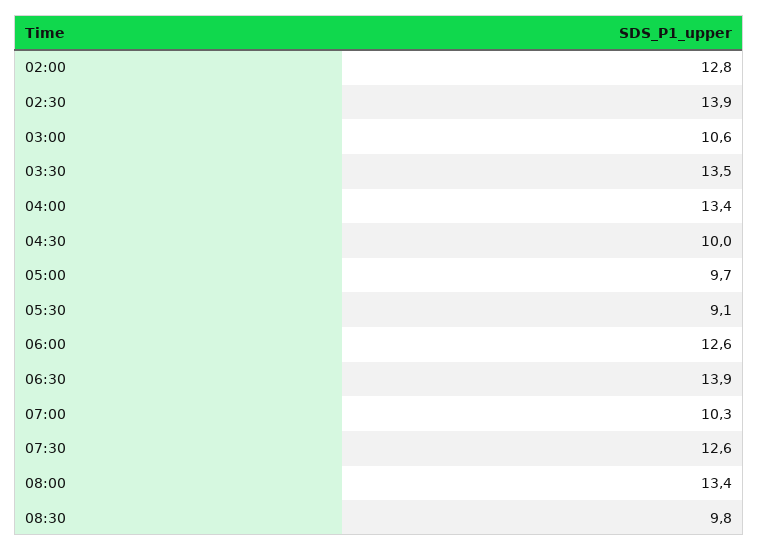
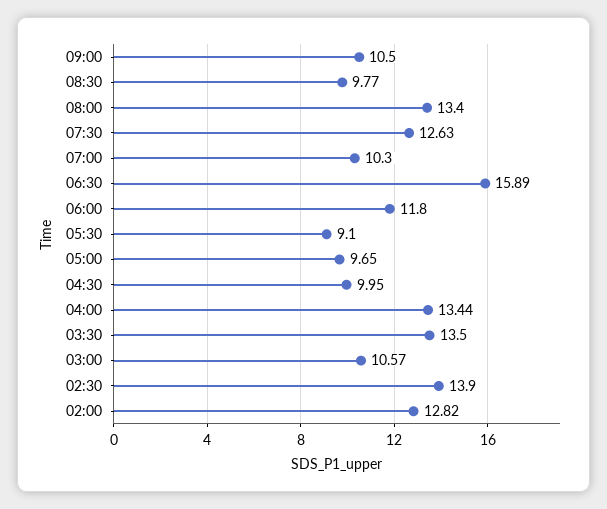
06:00: 12.6 -> 11.8
06:30: 13.9 -> 15.89
09:00: none -> 10.5

